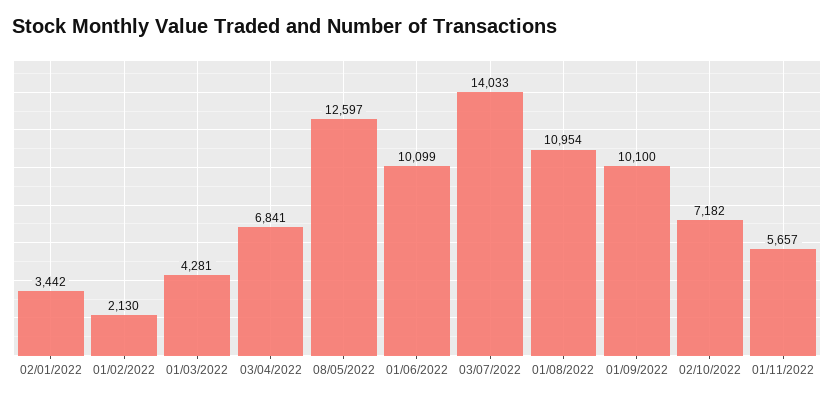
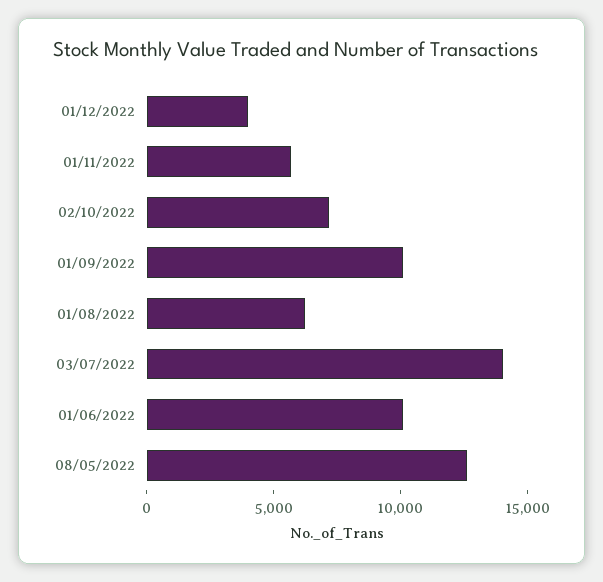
02/01/2022: 3442 -> none
01/02/2022: 2130 -> none
01/03/2022: 4281 -> none
03/04/2022: 6841 -> none
01/08/2022: 10954 -> 6000
01/12/2022: none -> 4000

